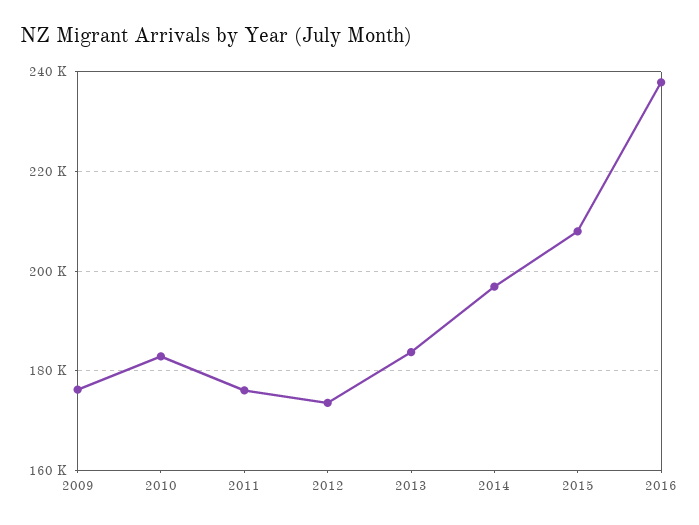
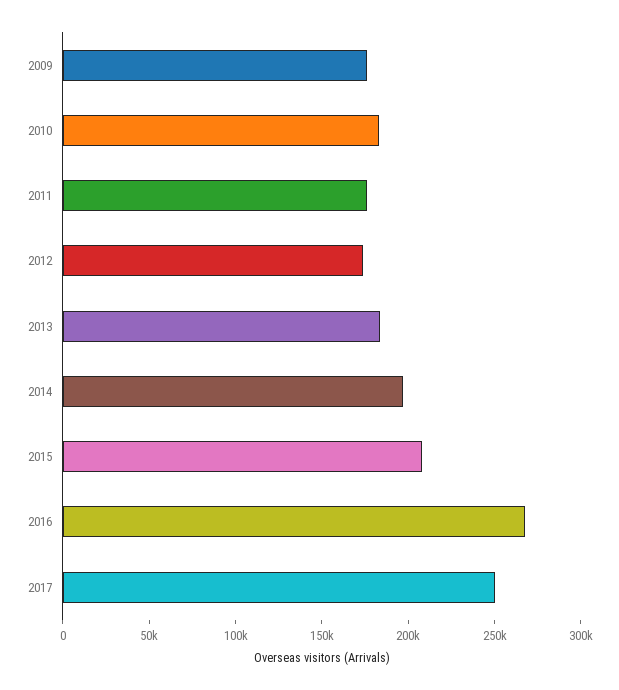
2016: 238000 -> 270000
2017: none -> 250000

